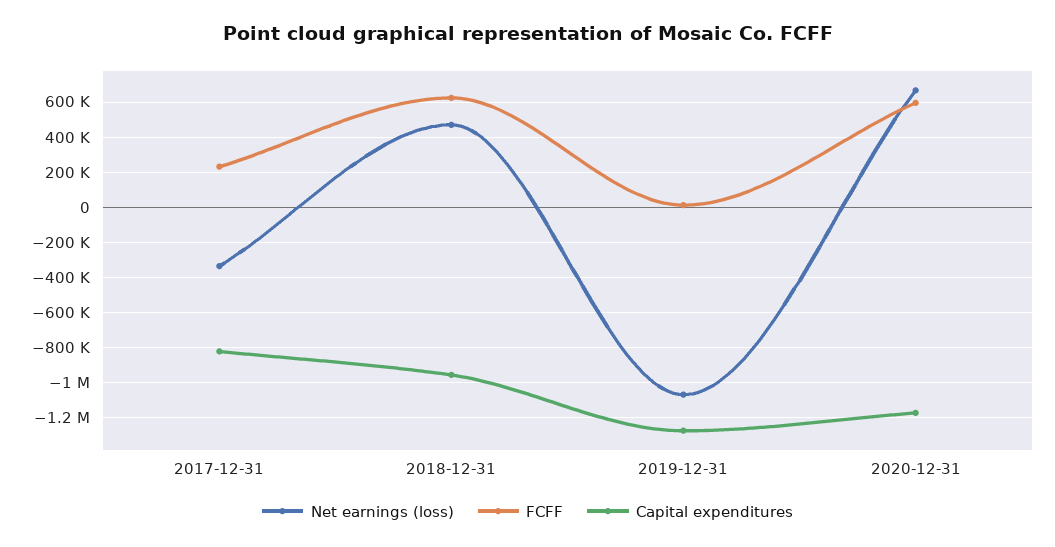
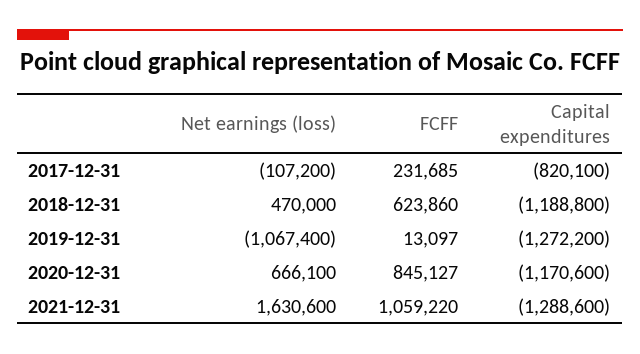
Net earnings (loss), 2017-12-31: -350000 -> -107200
Capital expenditures, 2018-12-31: -950000 -> -1188800
FCFF, 2020-12-31: 600000 -> 845127
Net earnings (loss), 2021-12-31: none -> 1630600
FCFF, 2021-12-31: none -> 1059220
Capital expenditures, 2021-12-31: none -> -1288600

